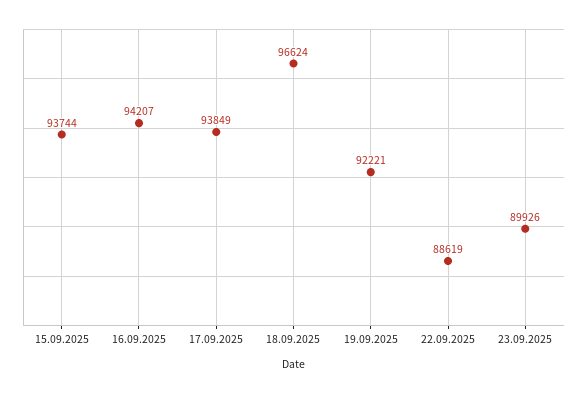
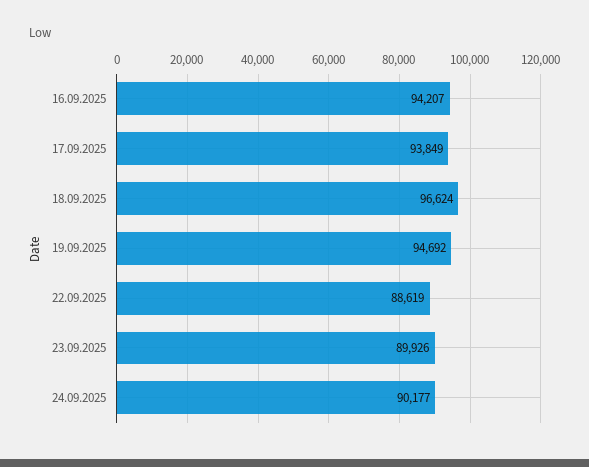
15.09.2025: 93744 -> none
19.09.2025: 92221 -> 94692
24.09.2025: none -> 90177

